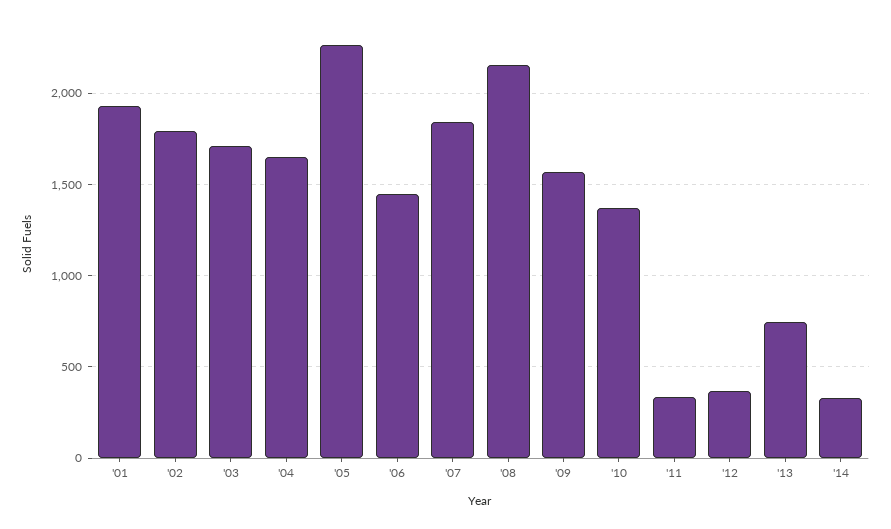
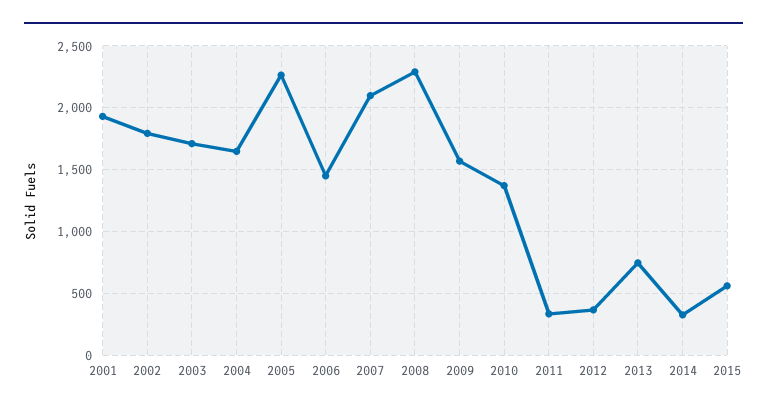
'07: 1850 -> 2100
'08: 2150 -> 2300
2015: none -> 550

